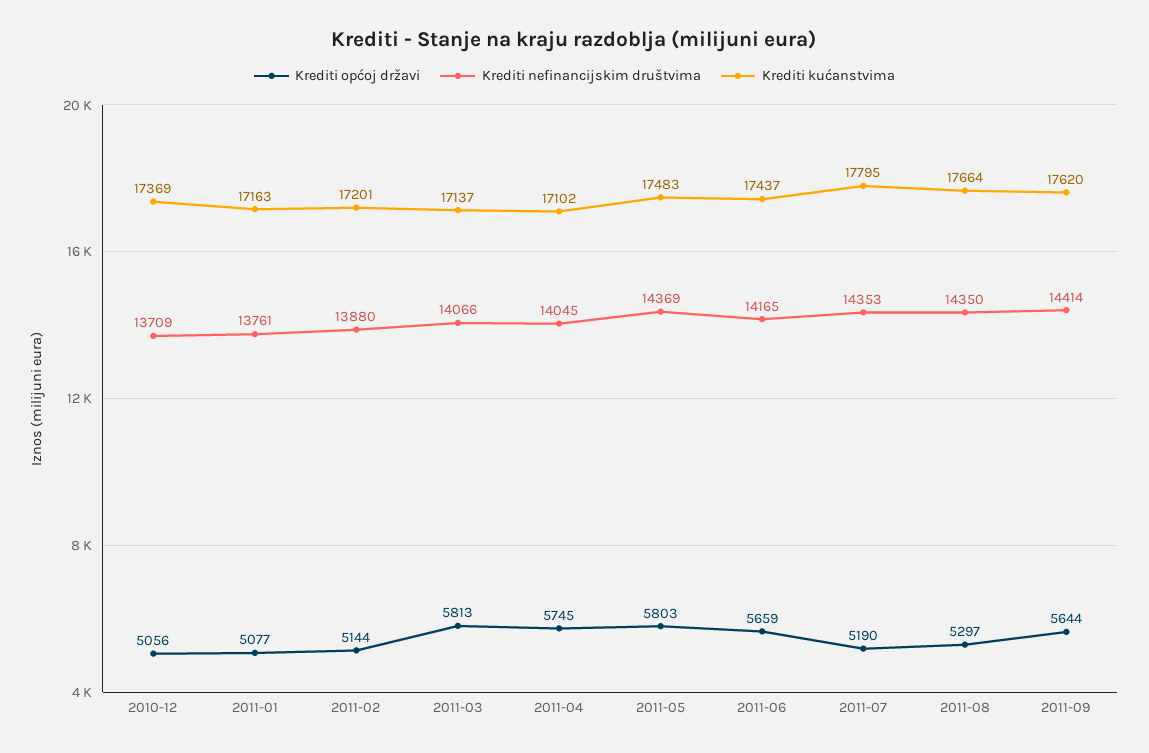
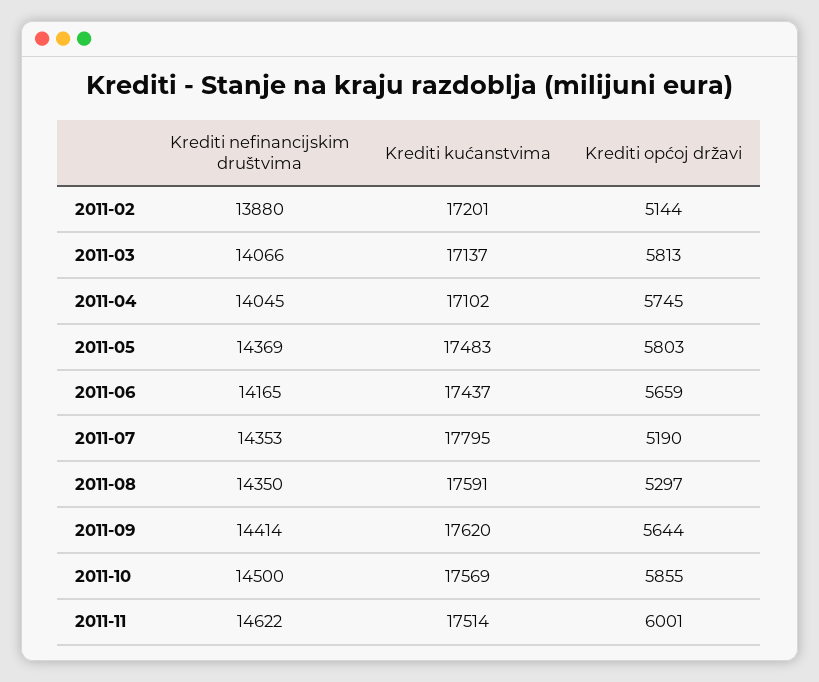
Krediti općoj državi, 2010-12: 5056 -> none
Krediti nefinancijskim društvima, 2010-12: 13709 -> none
Krediti kućanstvima, 2010-12: 17369 -> none
Krediti općoj državi, 2011-01: 5077 -> none
Krediti nefinancijskim društvima, 2011-01: 13761 -> none
Krediti kućanstvima, 2011-01: 17163 -> none
Krediti kućanstvima, 2011-08: 17664 -> 17591
Krediti nefinancijskim društvima, 2011-10: none -> 14500
Krediti kućanstvima, 2011-10: none -> 17569
Krediti općoj državi, 2011-10: none -> 5855
Krediti nefinancijskim društvima, 2011-11: none -> 14622
Krediti kućanstvima, 2011-11: none -> 17514
Krediti općoj državi, 2011-11: none -> 6001

